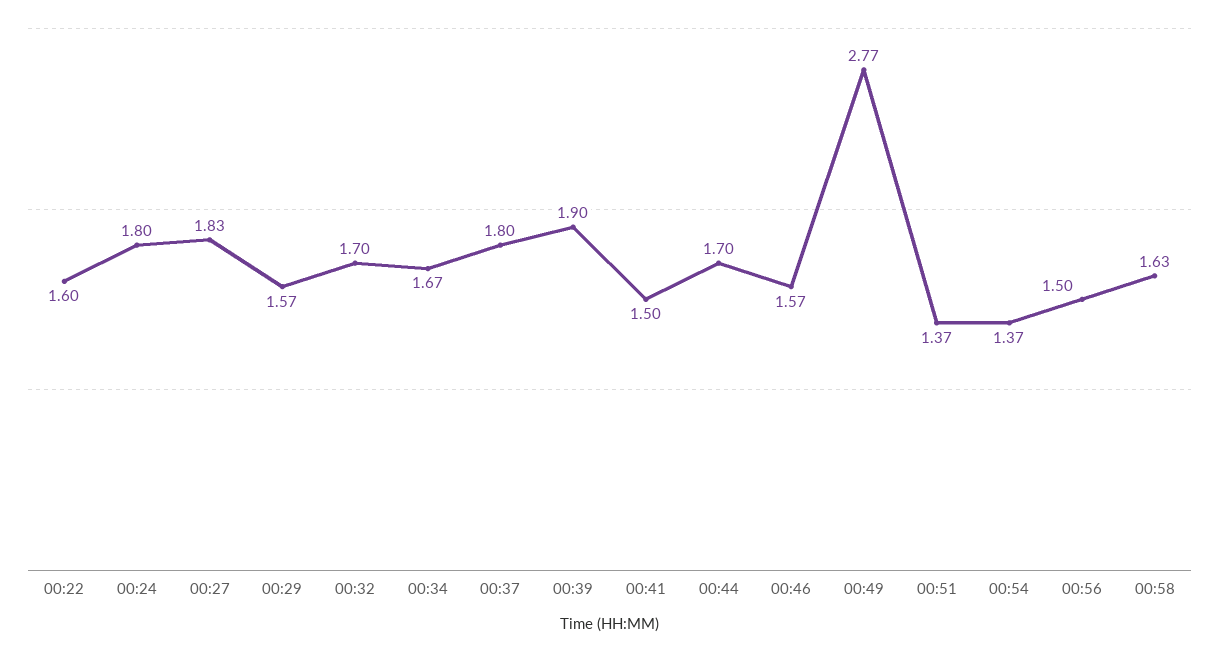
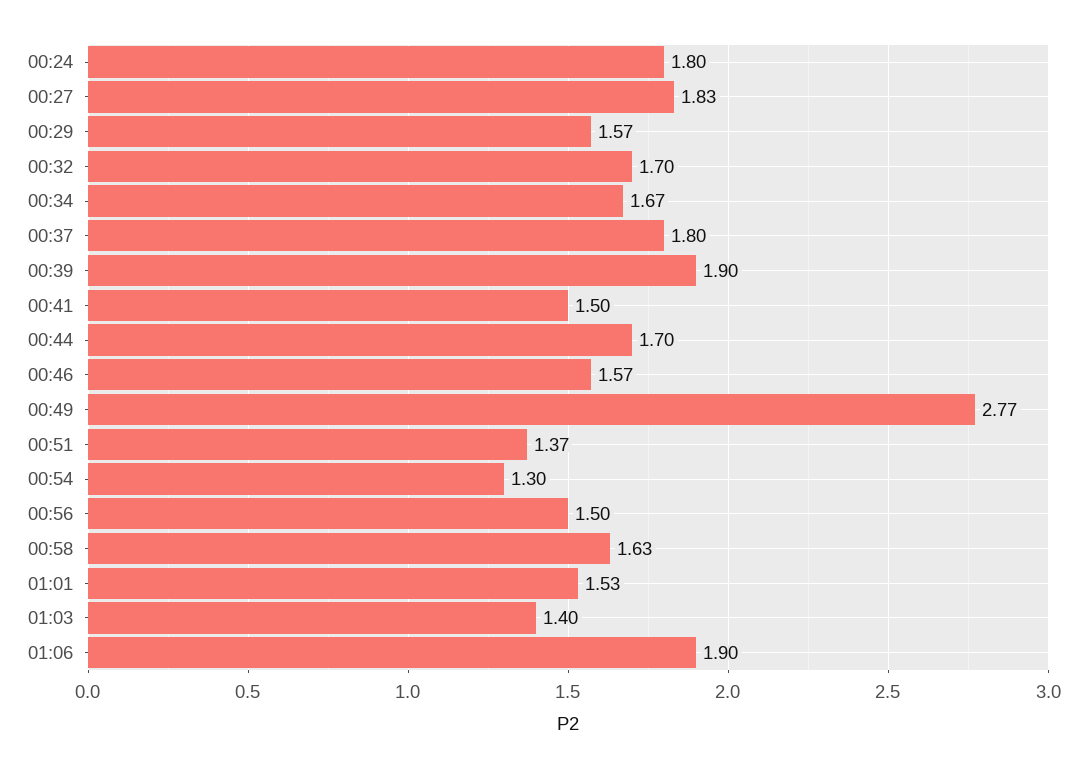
00:22: 1.6 -> none
00:54: 1.37 -> 1.3
01:01: none -> 1.53
01:03: none -> 1.4
01:06: none -> 1.9

